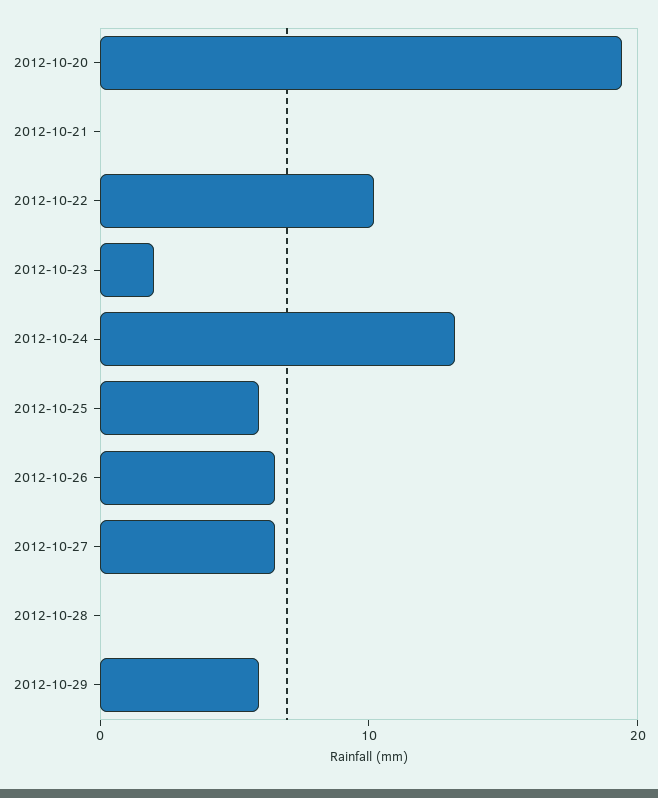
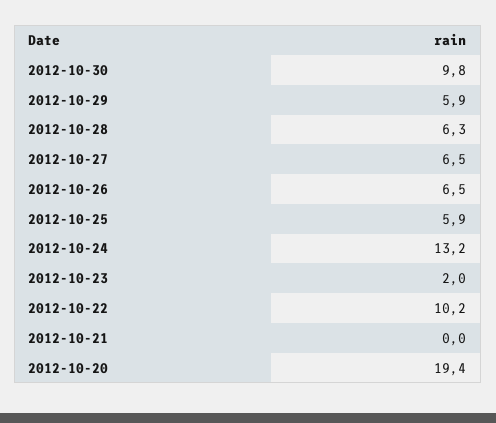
2012-10-28: 0 -> 6.3
2012-10-30: none -> 9.8

